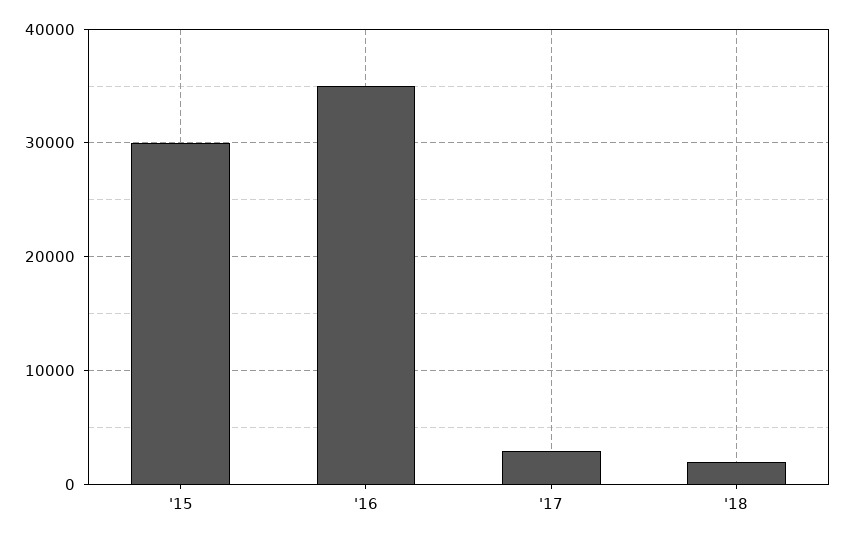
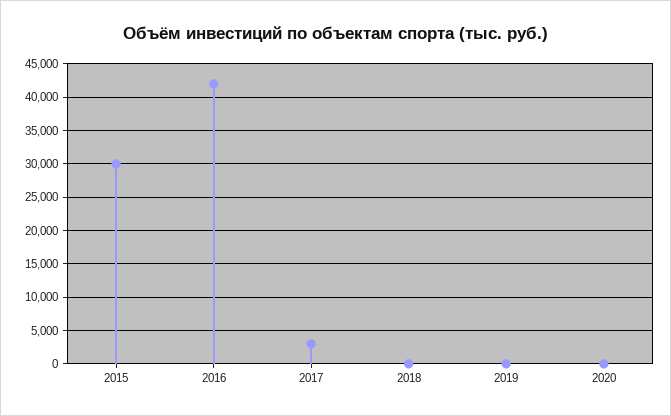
'16: 35000 -> 42000
'18: 2000 -> 0
2019: none -> 0
2020: none -> 0

